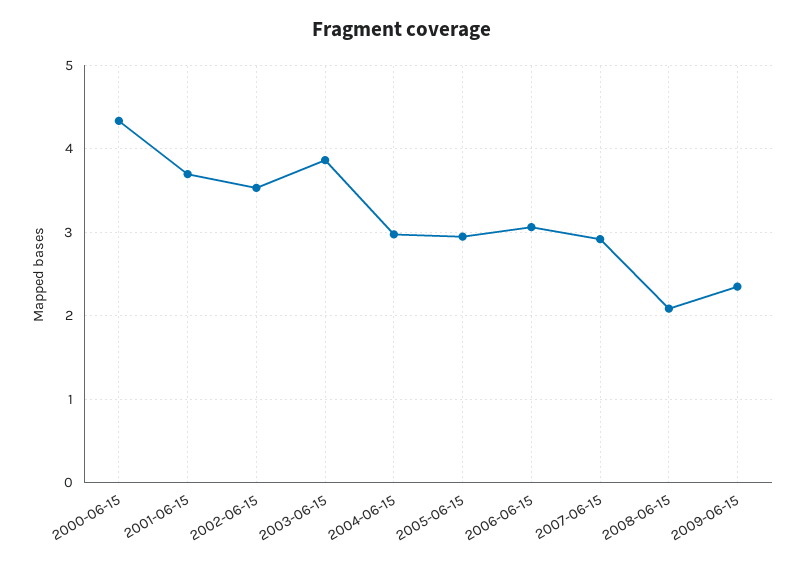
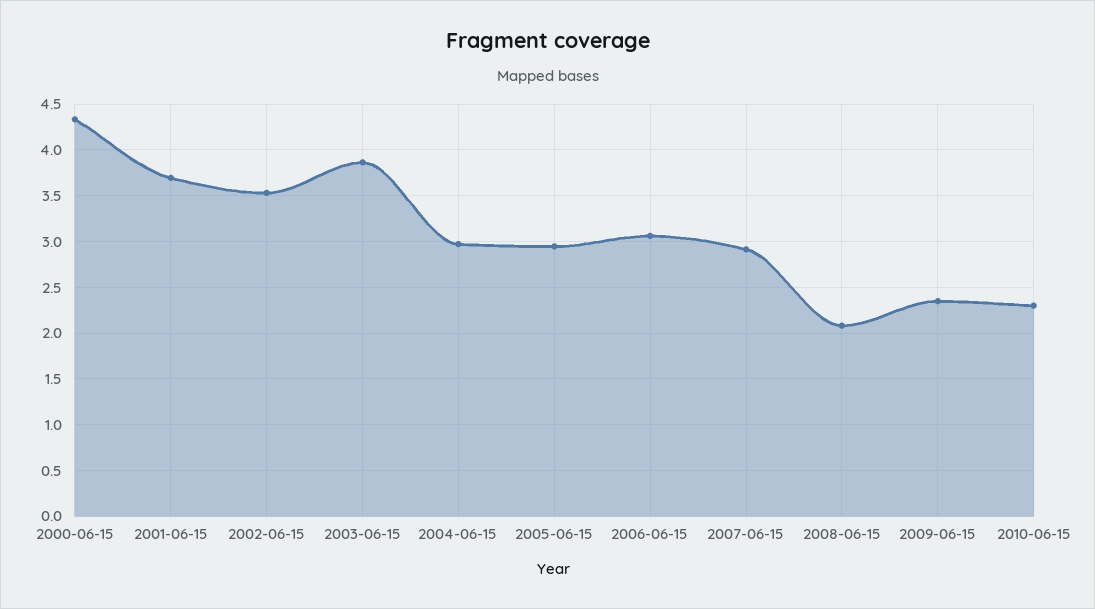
2010-06-15: none -> 2.3

